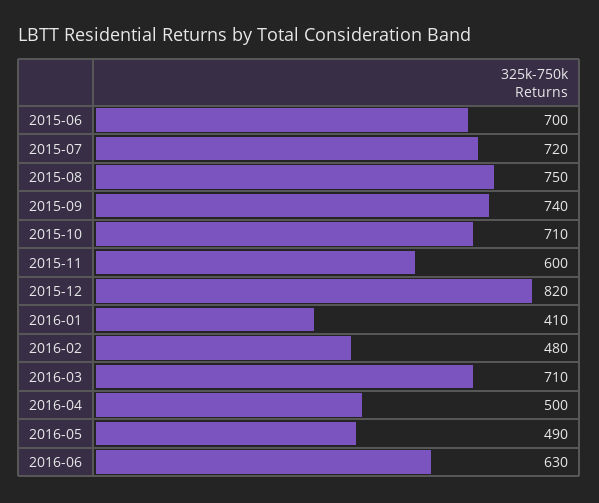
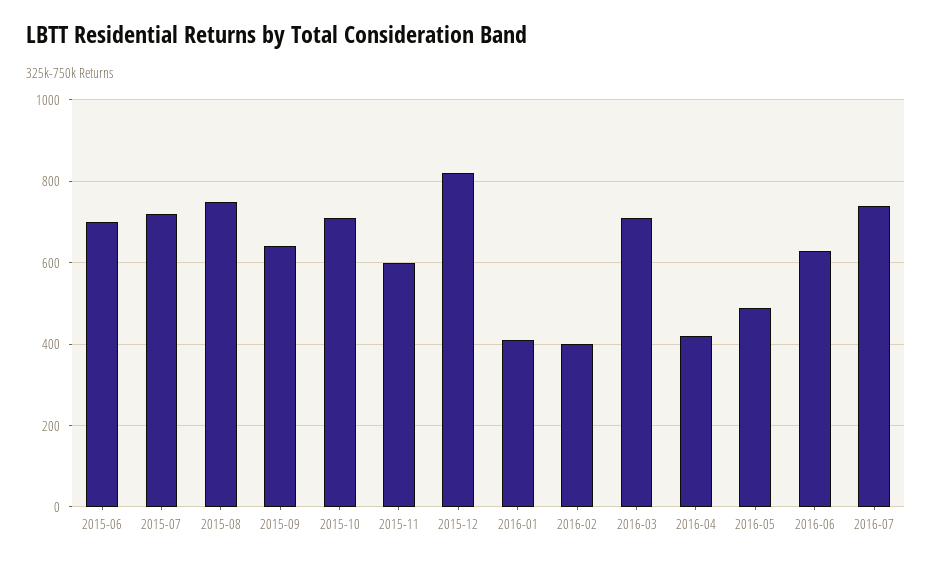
2015-09: 740 -> 640
2016-02: 480 -> 400
2016-04: 500 -> 420
2016-07: none -> 740

